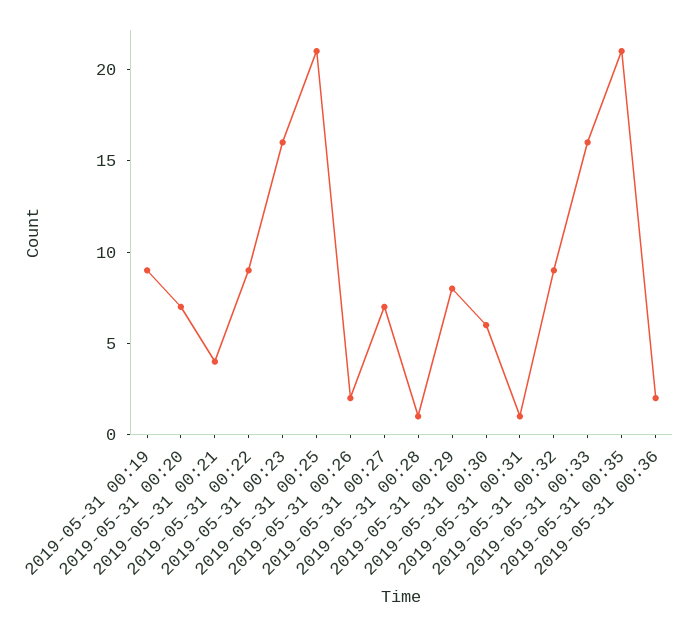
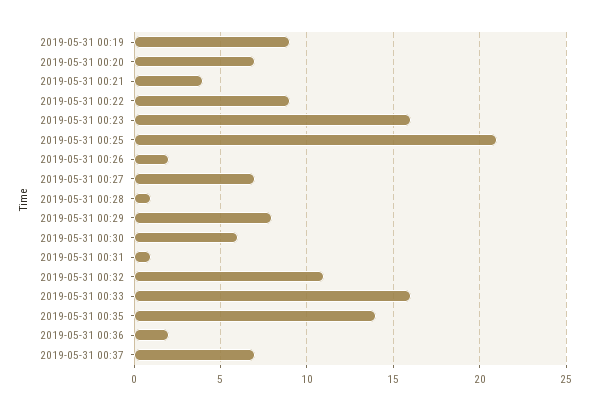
2019-05-31 00:32: 9 -> 11
2019-05-31 00:35: 21 -> 14
2019-05-31 00:37: none -> 7

